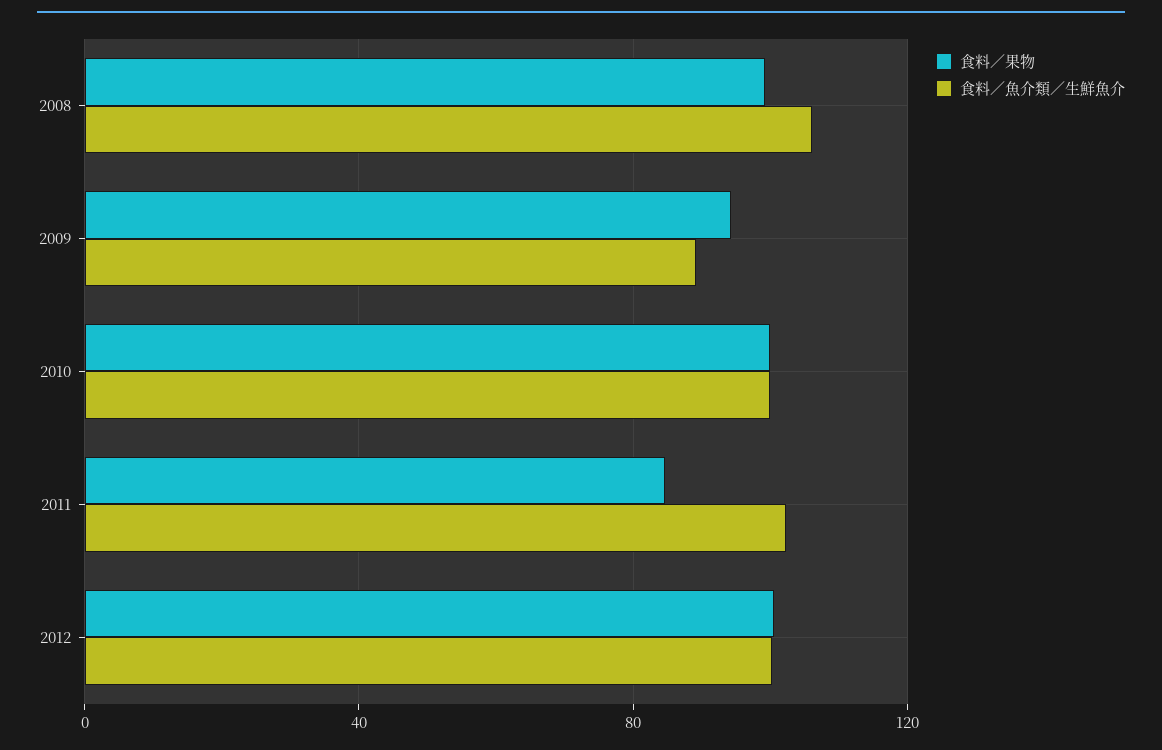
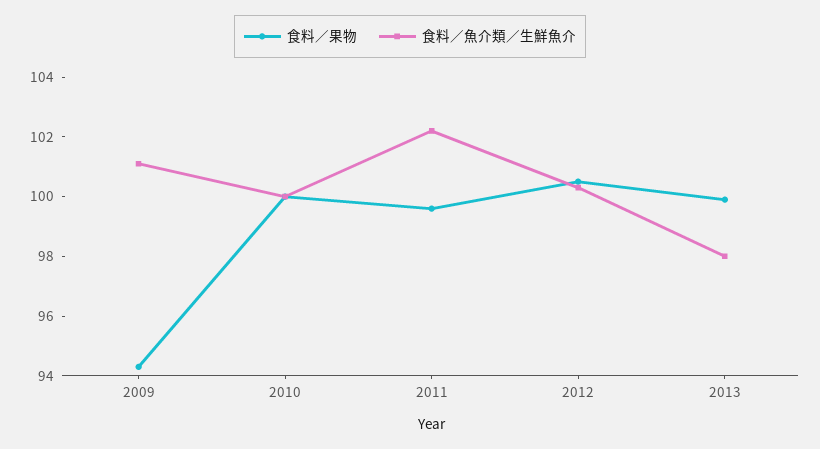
食料／果物, 2008: 100 -> none
食料／魚介類／生鮮魚介, 2008: 105 -> none
食料／魚介類／生鮮魚介, 2009: 90 -> 101
食料／果物, 2011: 85 -> 99.5
食料／果物, 2013: none -> 100
食料／魚介類／生鮮魚介, 2013: none -> 98

